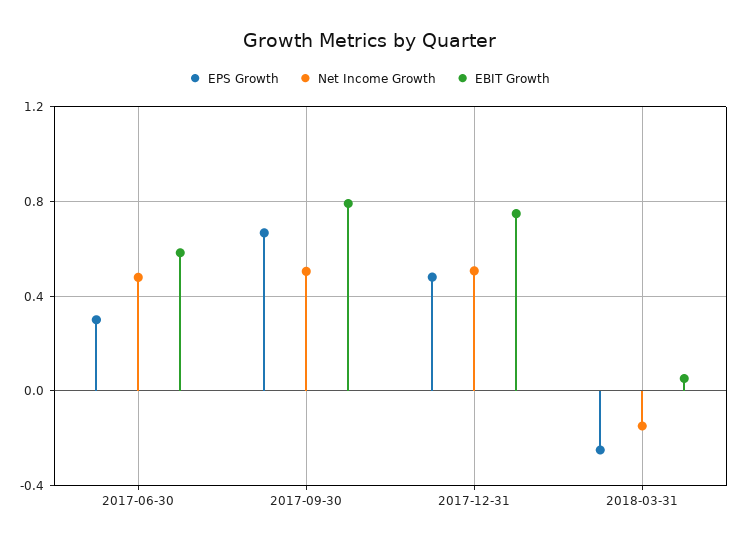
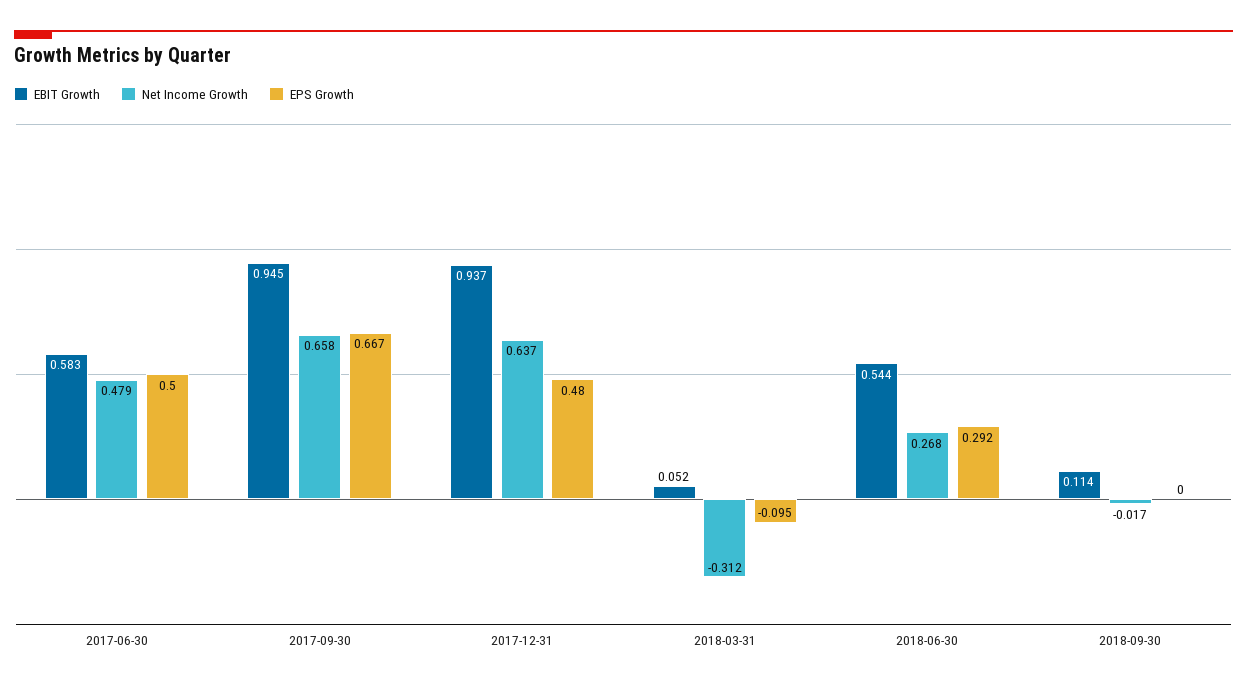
EPS Growth, 2017-06-30: 0.3 -> 0.5
Net Income Growth, 2017-09-30: 0.5 -> 0.658
EBIT Growth, 2017-09-30: 0.8 -> 0.945
Net Income Growth, 2017-12-31: 0.5 -> 0.637
EBIT Growth, 2017-12-31: 0.75 -> 0.937
EPS Growth, 2018-03-31: -0.25 -> -0.095
Net Income Growth, 2018-03-31: -0.15 -> -0.312
EBIT Growth, 2018-06-30: none -> 0.544
Net Income Growth, 2018-06-30: none -> 0.268
EPS Growth, 2018-06-30: none -> 0.292
EBIT Growth, 2018-09-30: none -> 0.114
Net Income Growth, 2018-09-30: none -> -0.017
EPS Growth, 2018-09-30: none -> 0

